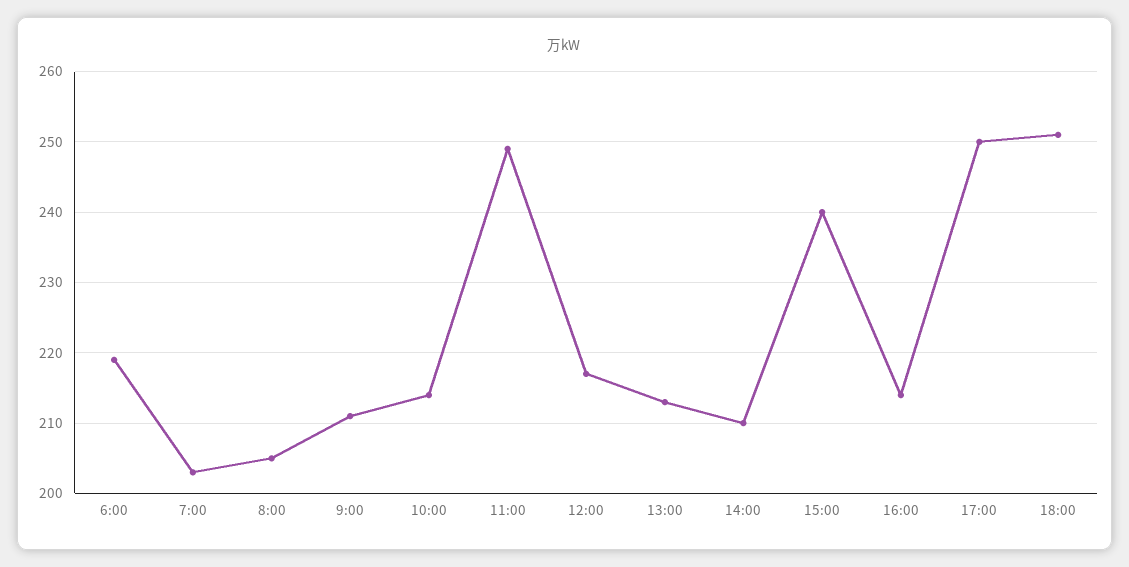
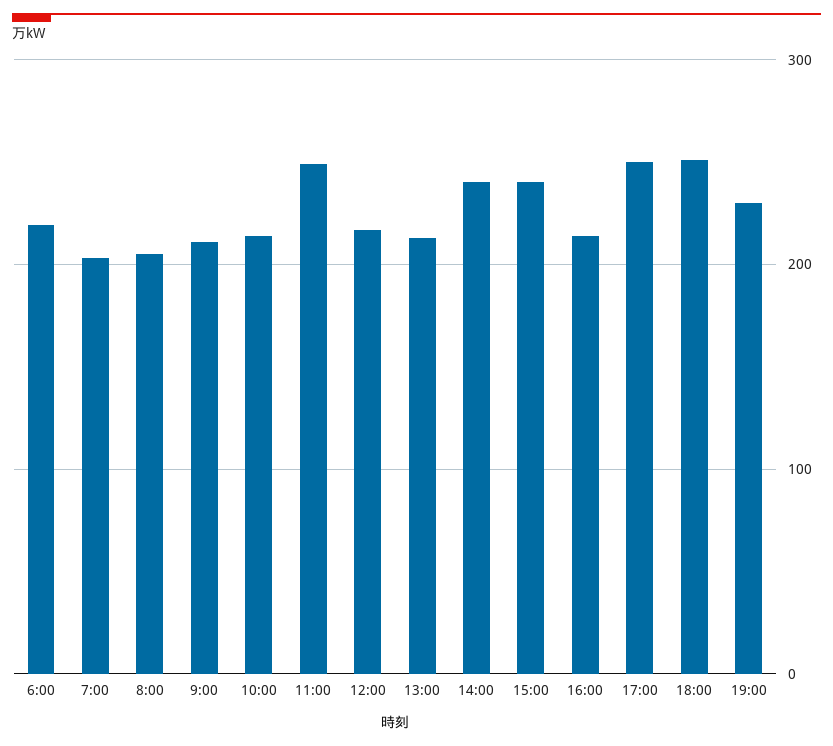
14:00: 210 -> 240
19:00: none -> 230

